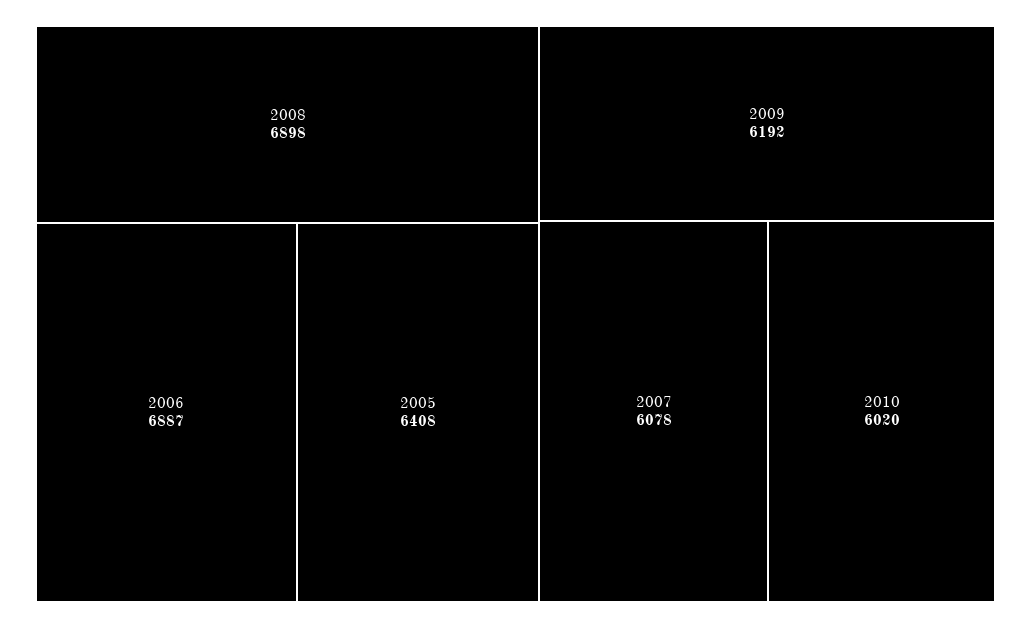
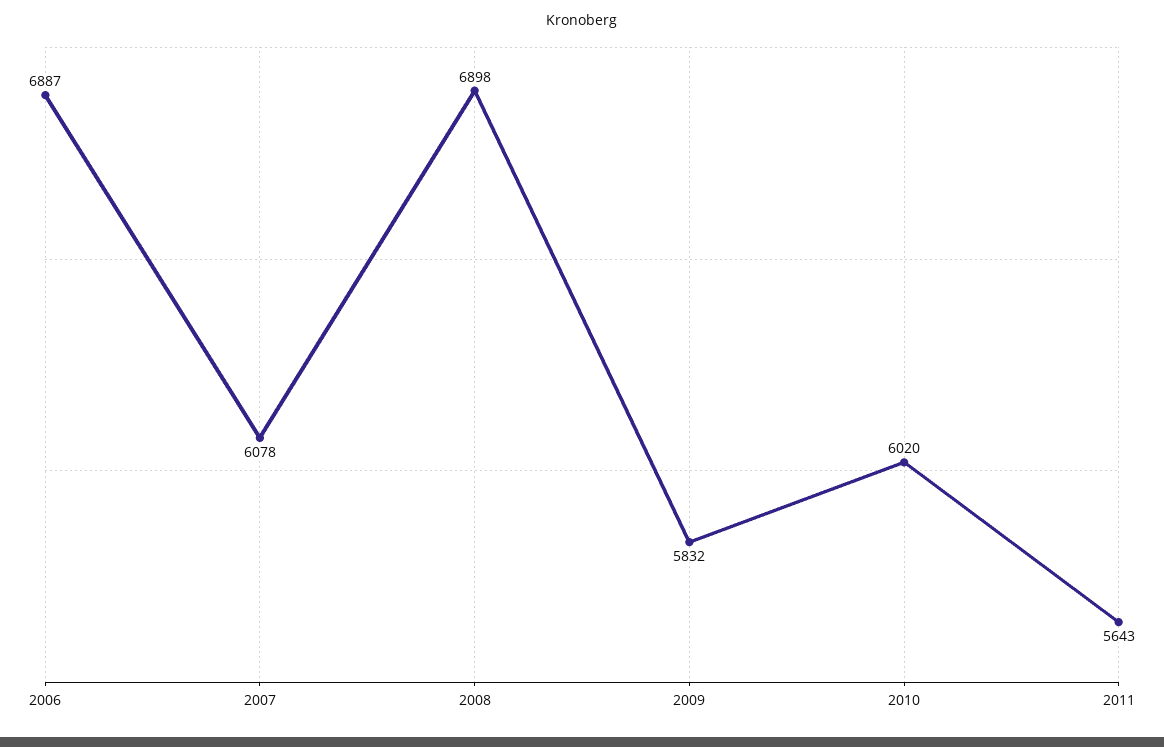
2005: 6408 -> none
2009: 6192 -> 5832
2011: none -> 5643

